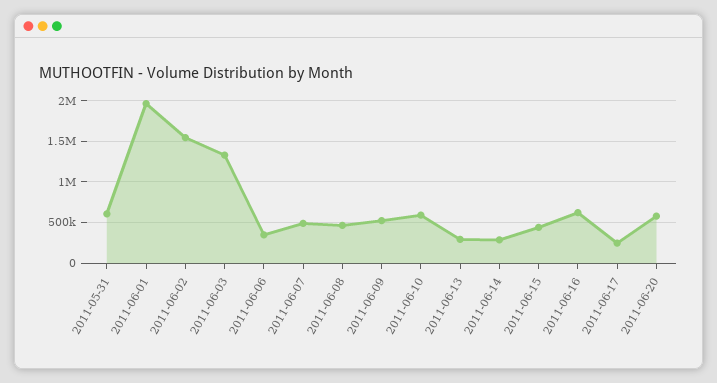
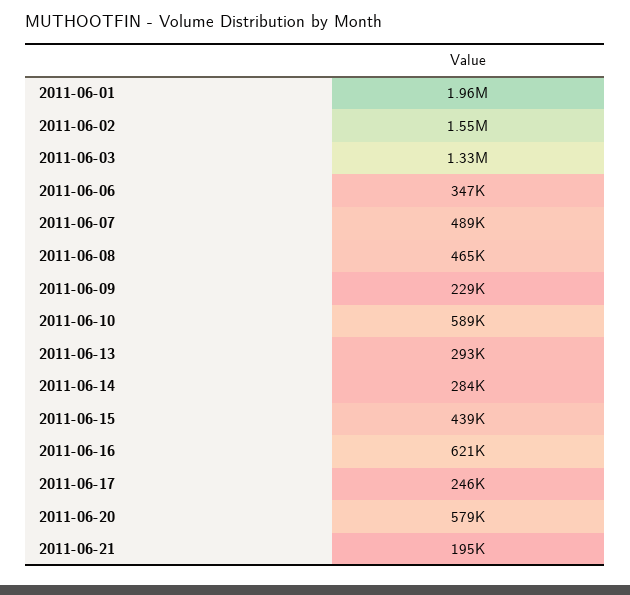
2011-05-31: 600000 -> none
2011-06-09: 500000 -> 229000
2011-06-21: none -> 195000

